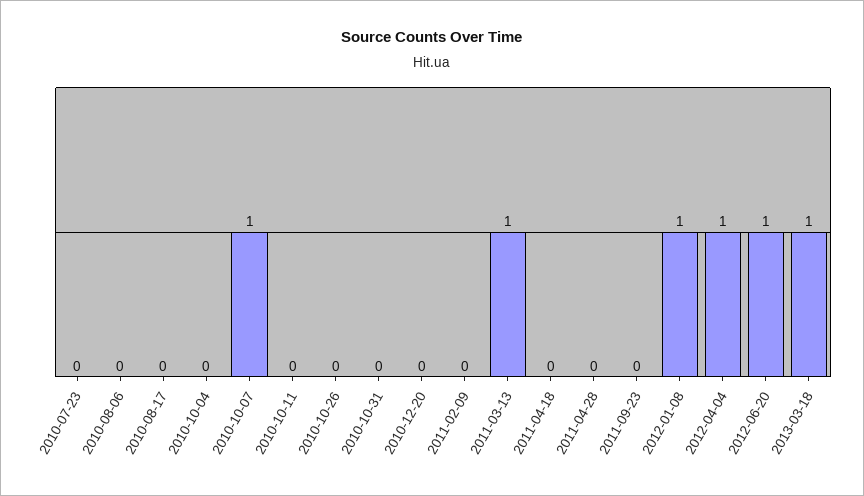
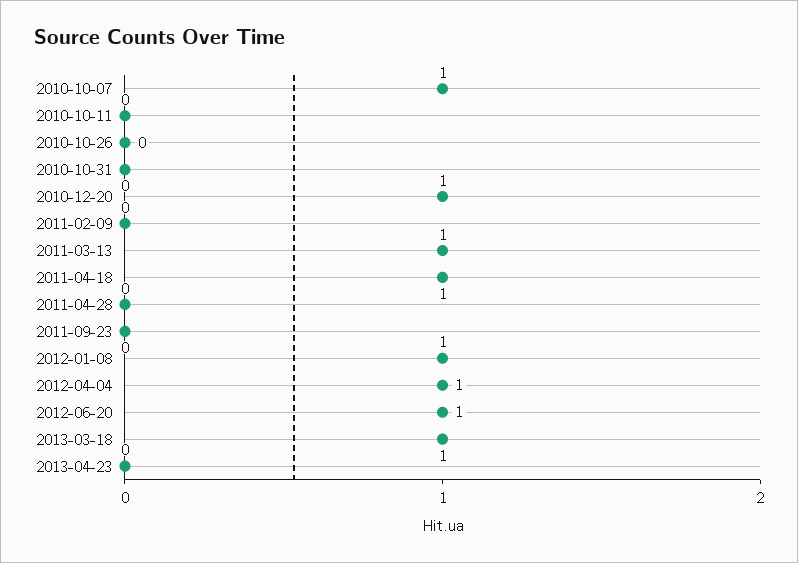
2010-07-23: 0 -> none
2010-08-06: 0 -> none
2010-08-17: 0 -> none
2010-10-04: 0 -> none
2010-12-20: 0 -> 1
2011-04-18: 0 -> 1
2013-04-23: none -> 0

